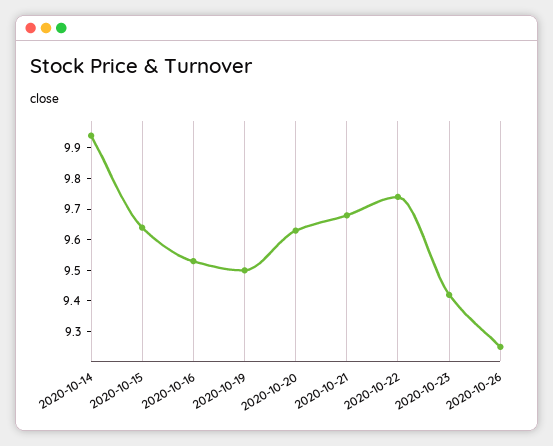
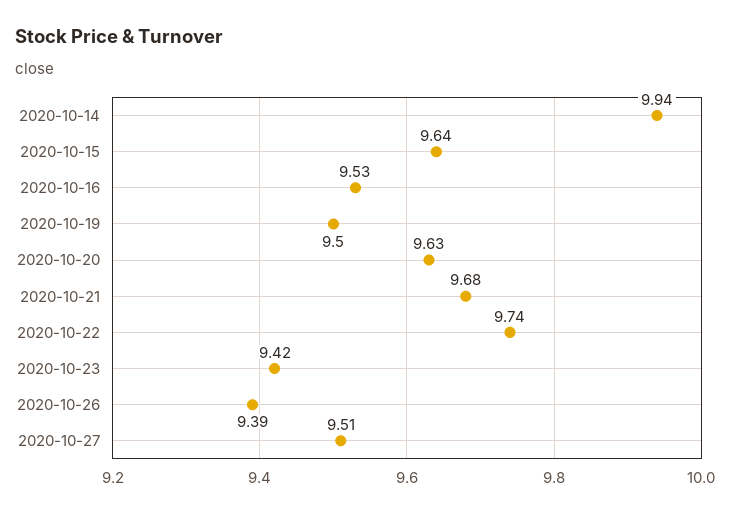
2020-10-26: 9.25 -> 9.39
2020-10-27: none -> 9.51

